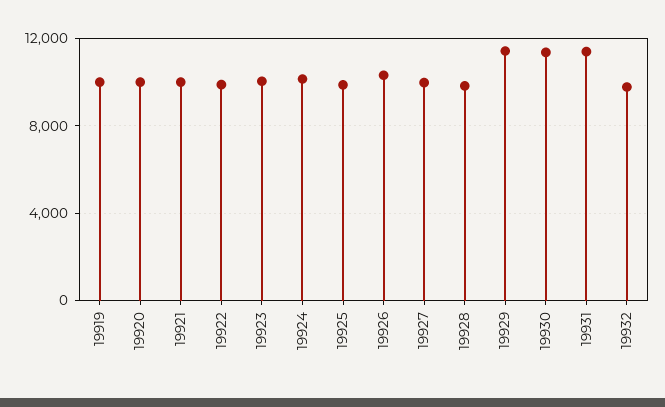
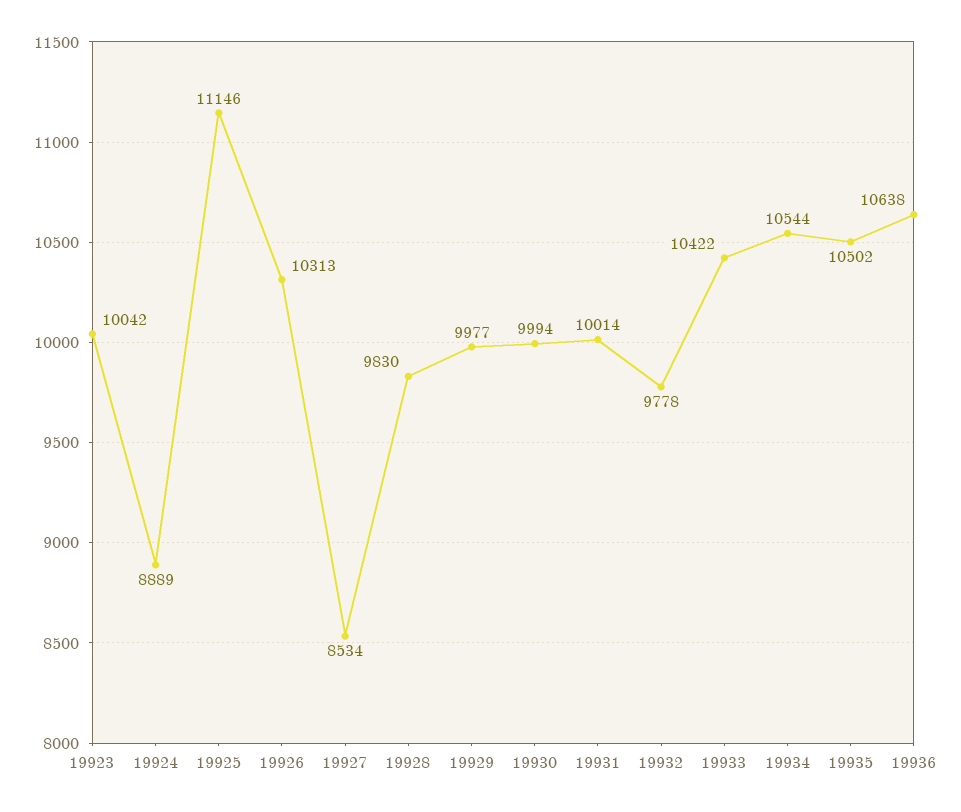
19919: 10000 -> none
19920: 10000 -> none
19921: 10000 -> none
19922: 10000 -> none
19924: 10000 -> 8889
19925: 10000 -> 11146
19927: 10000 -> 8534
19929: 11500 -> 9977
19930: 11500 -> 9994
19931: 11500 -> 10014
19933: none -> 10422
19934: none -> 10544
19935: none -> 10502
19936: none -> 10638

